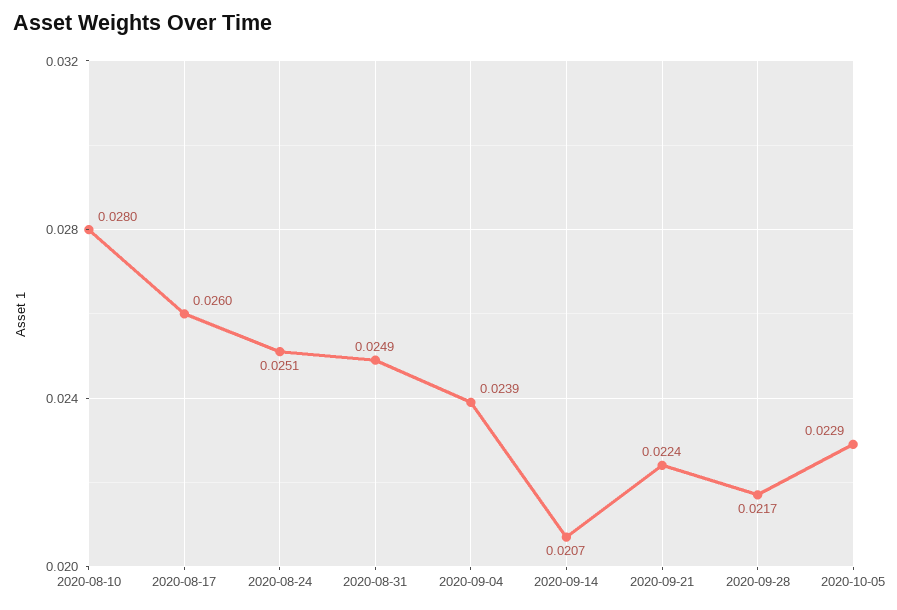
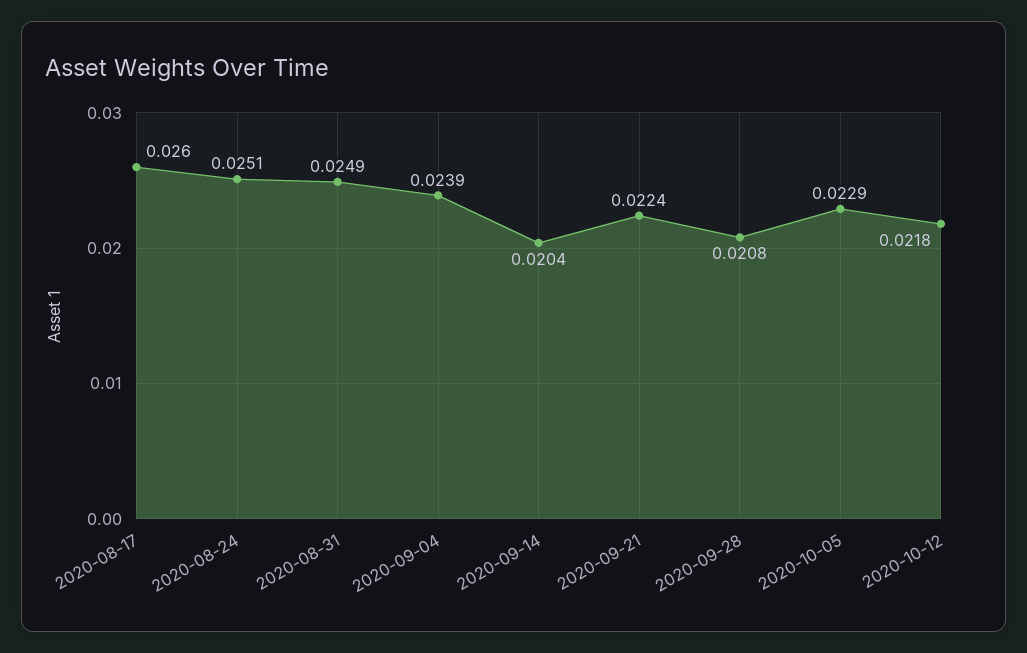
2020-08-10: 0.028 -> none
2020-09-14: 0.0207 -> 0.0204
2020-09-28: 0.0217 -> 0.0208
2020-10-12: none -> 0.0218

